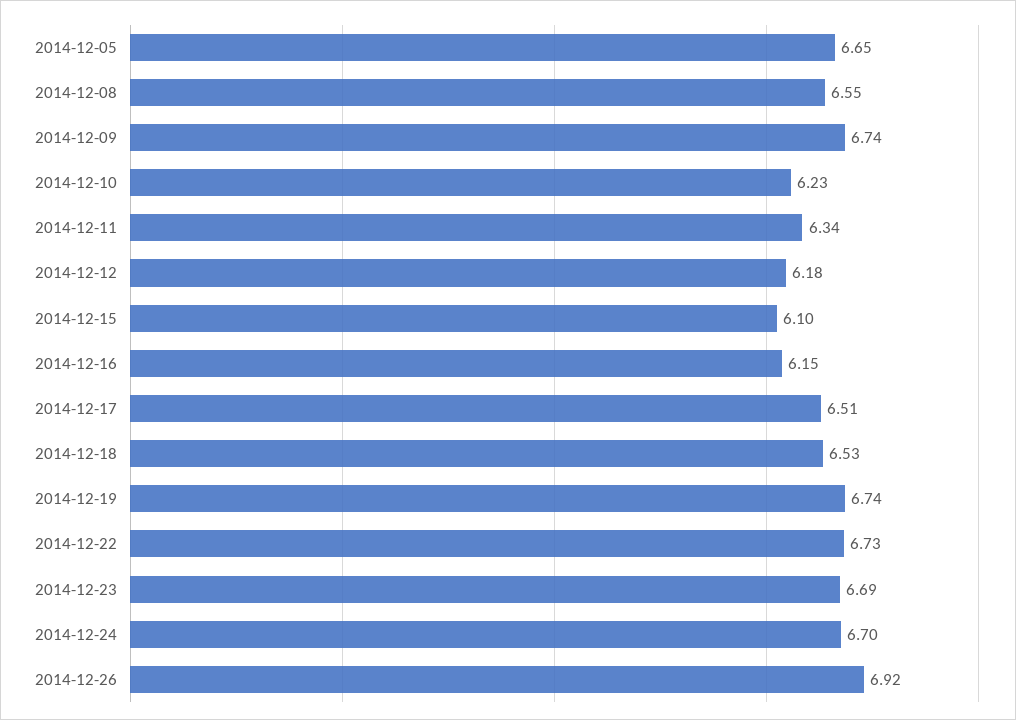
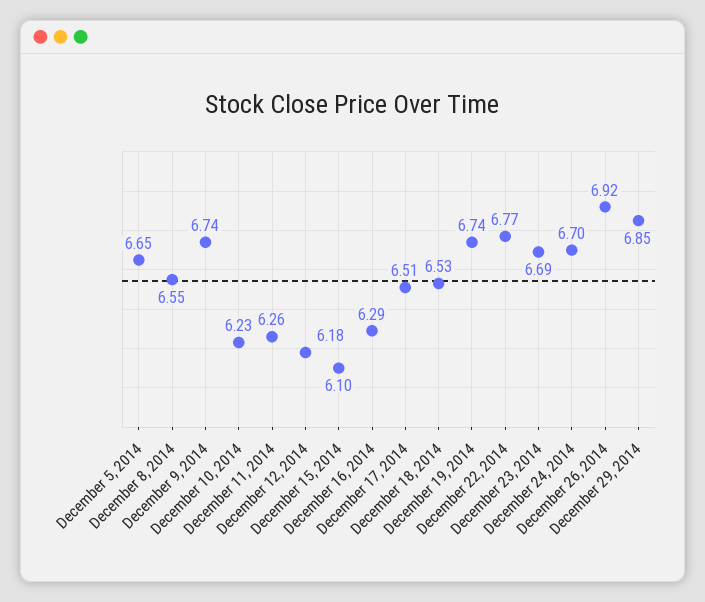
2014-12-11: 6.34 -> 6.26
2014-12-16: 6.15 -> 6.29
2014-12-22: 6.73 -> 6.77
December 29, 2014: none -> 6.85

